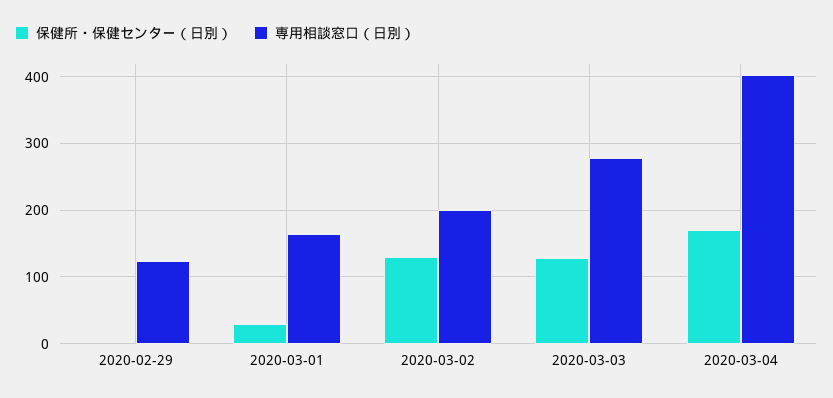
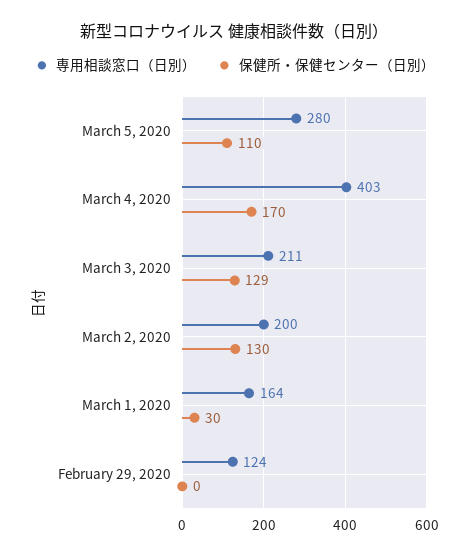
専用相談窓口（日別）, 2020-03-03: 280 -> 211
専用相談窓口（日別）, March 5, 2020: none -> 280
保健所・保健センター（日別）, March 5, 2020: none -> 110

